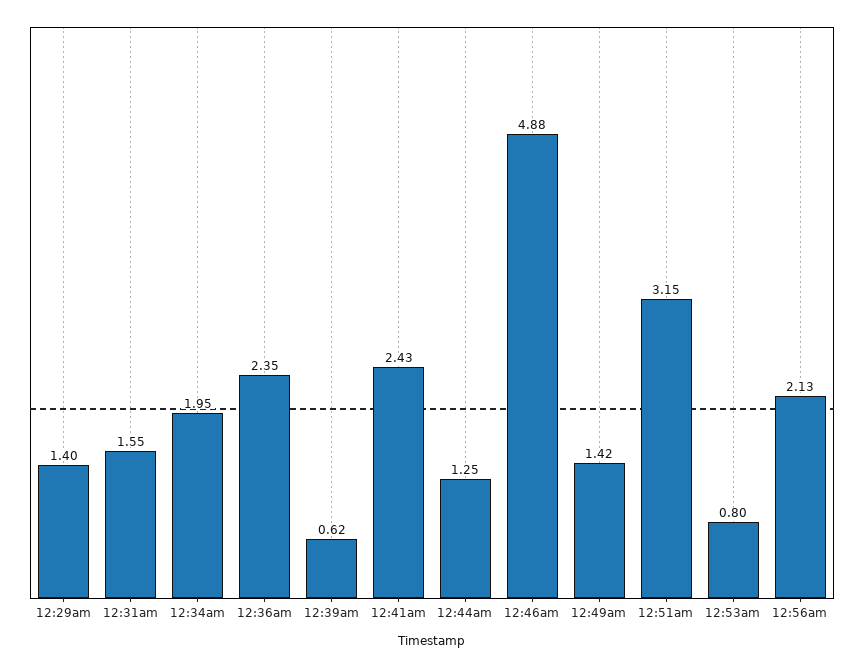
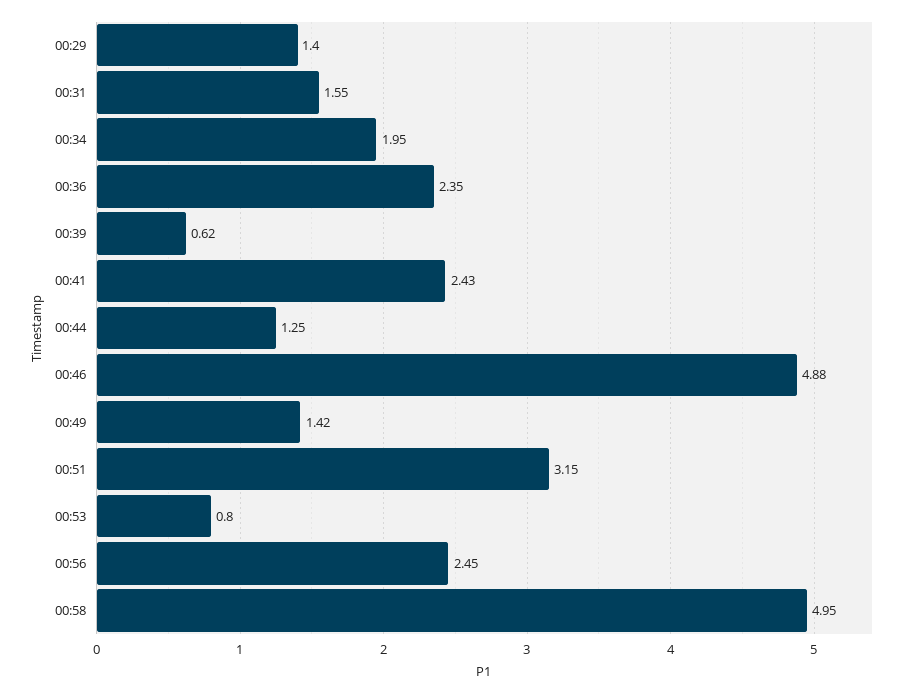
12:56am: 2.13 -> 2.45
00:58: none -> 4.95

